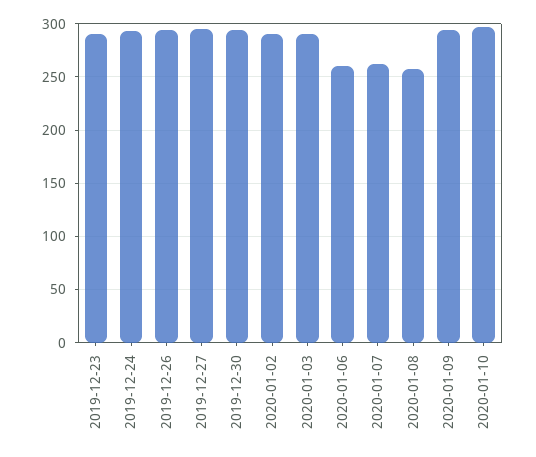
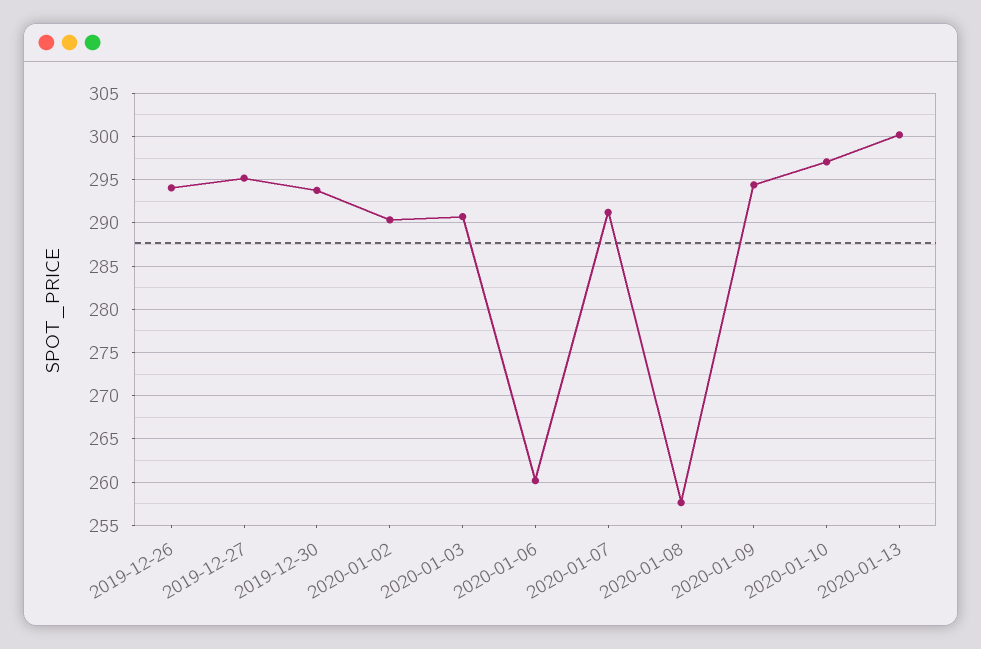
2019-12-23: 290 -> none
2019-12-24: 290 -> none
2020-01-07: 260 -> 291
2020-01-13: none -> 300

